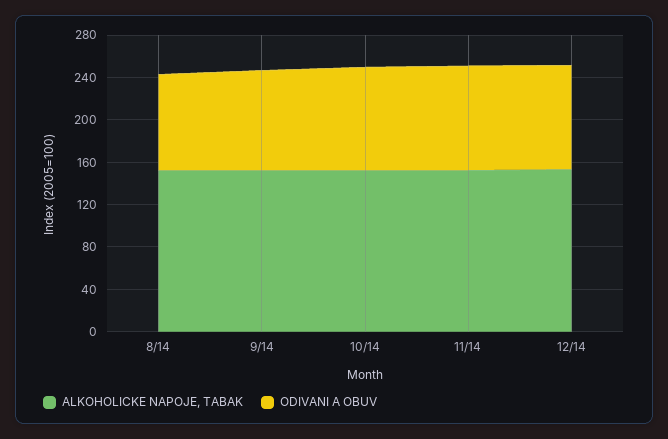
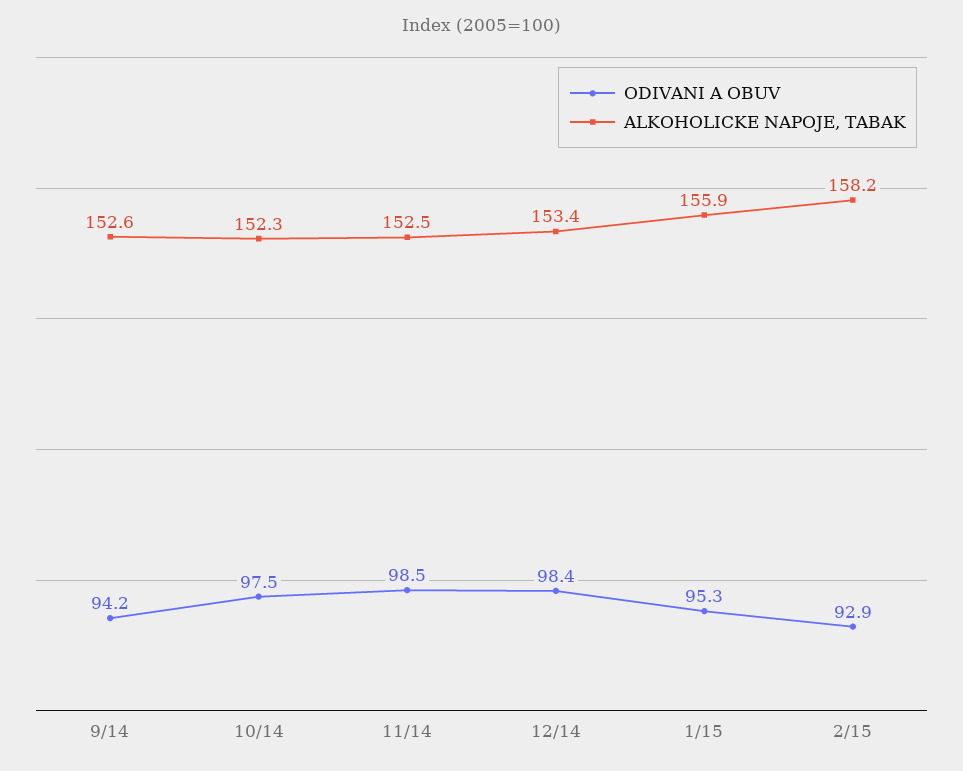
ALKOHOLICKE NAPOJE, TABAK, 8/14: 150 -> none
ODIVANI A OBUV, 8/14: 90 -> none
ODIVANI A OBUV, 1/15: none -> 95.3
ALKOHOLICKE NAPOJE, TABAK, 1/15: none -> 155.9
ODIVANI A OBUV, 2/15: none -> 92.9
ALKOHOLICKE NAPOJE, TABAK, 2/15: none -> 158.2

